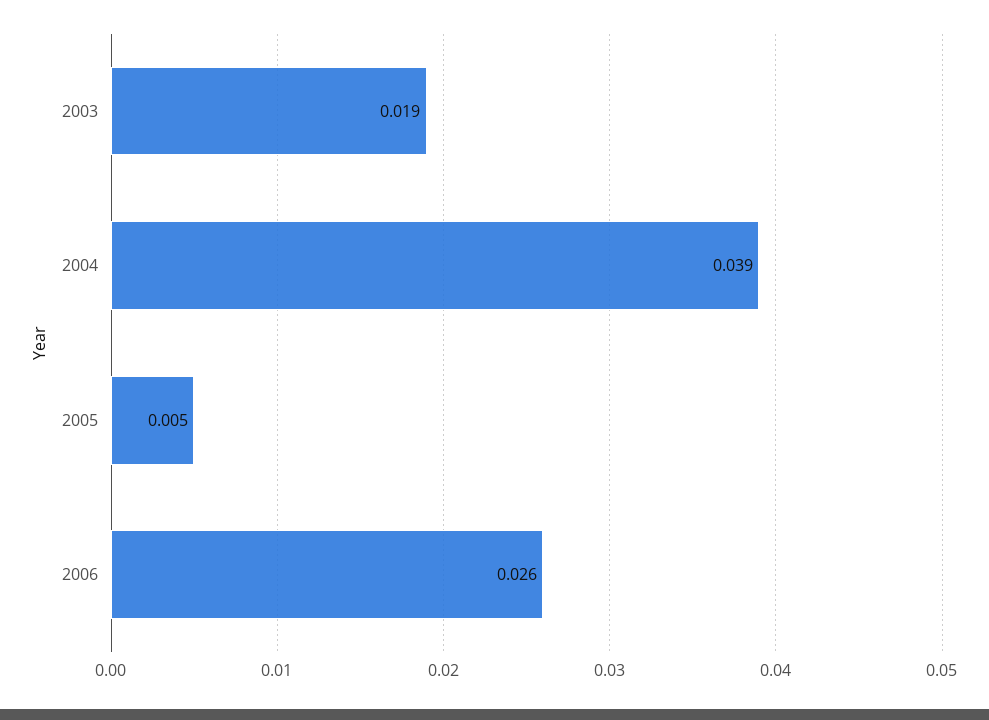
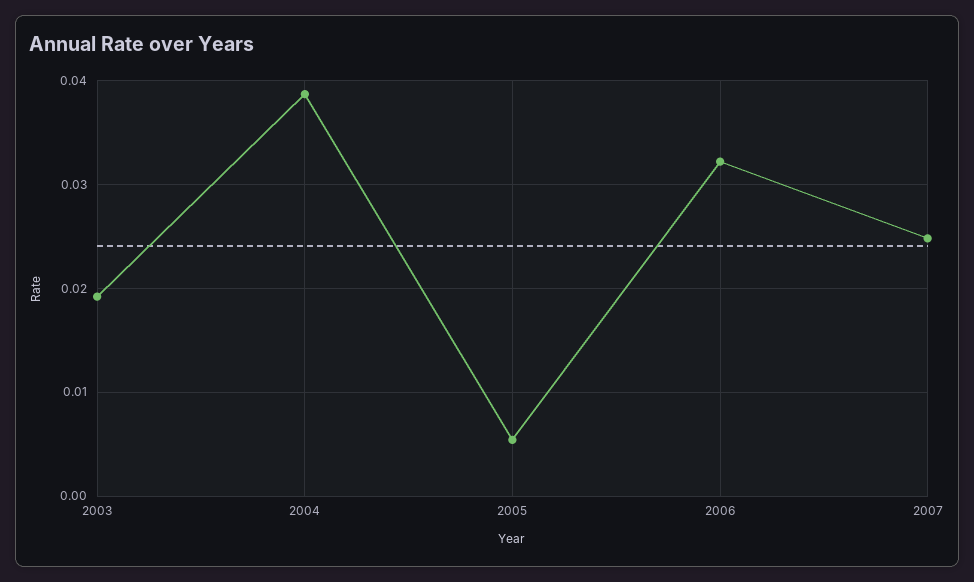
2006: 0.026 -> 0.032
2007: none -> 0.025

